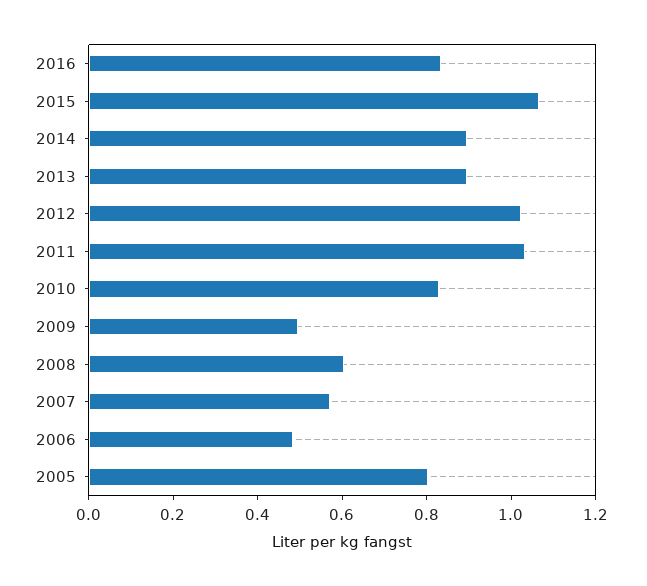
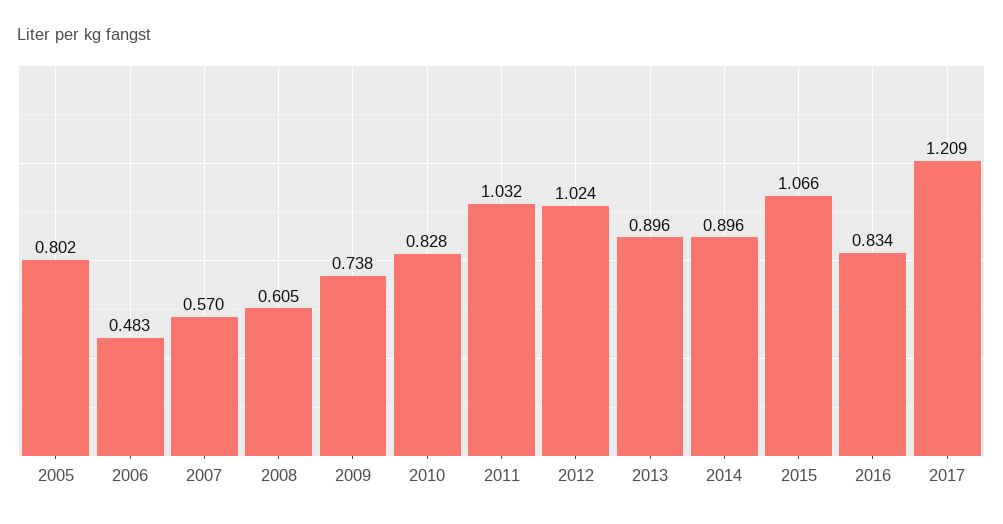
2009: 0.5 -> 0.738
2017: none -> 1.209

